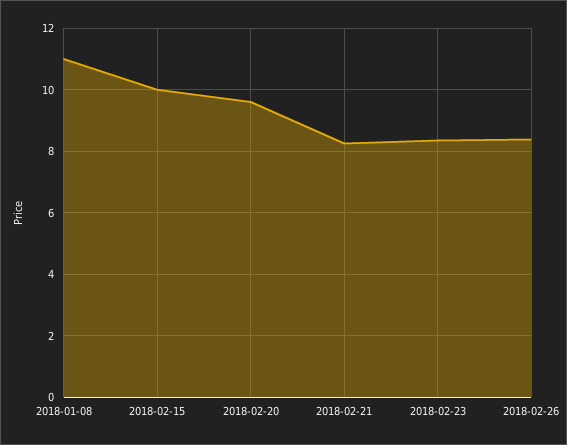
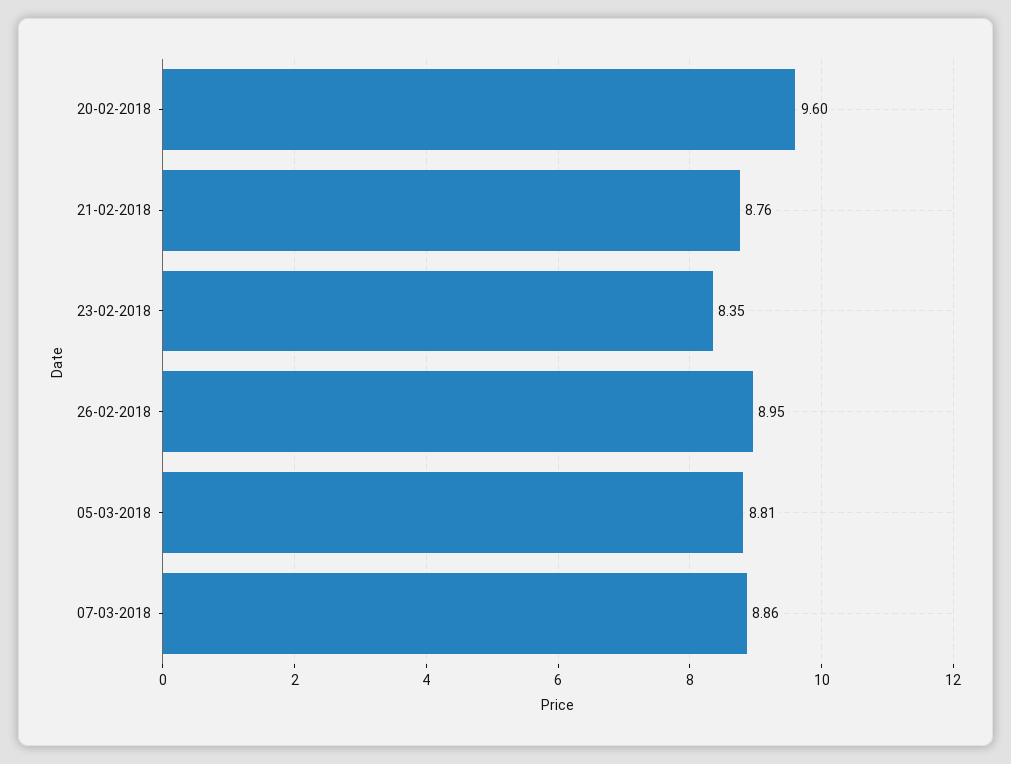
2018-01-08: 11 -> none
2018-02-15: 10 -> none
2018-02-21: 8.2 -> 8.76
2018-02-26: 8.4 -> 8.95
05-03-2018: none -> 8.81
07-03-2018: none -> 8.86

